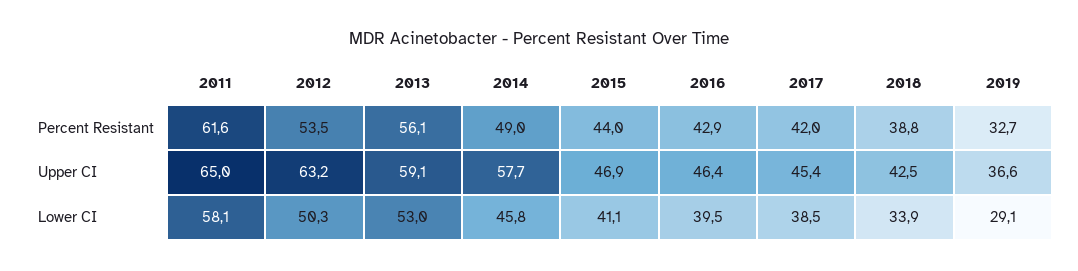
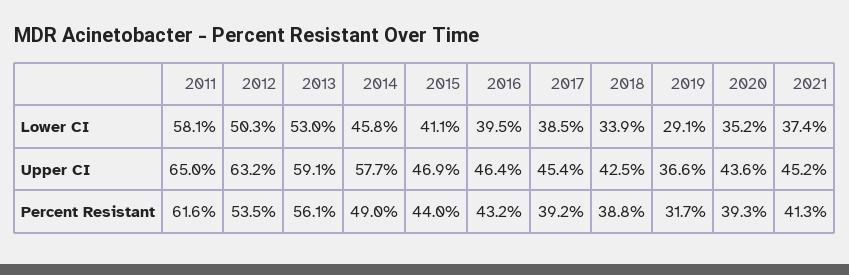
2016, Percent Resistant: 42.9 -> 43.2
2017, Percent Resistant: 42 -> 39.2
2019, Percent Resistant: 32.7 -> 31.7
2020, Lower CI: none -> 35.2
2021, Lower CI: none -> 37.4
2020, Upper CI: none -> 43.6
2021, Upper CI: none -> 45.2
2020, Percent Resistant: none -> 39.3
2021, Percent Resistant: none -> 41.3

